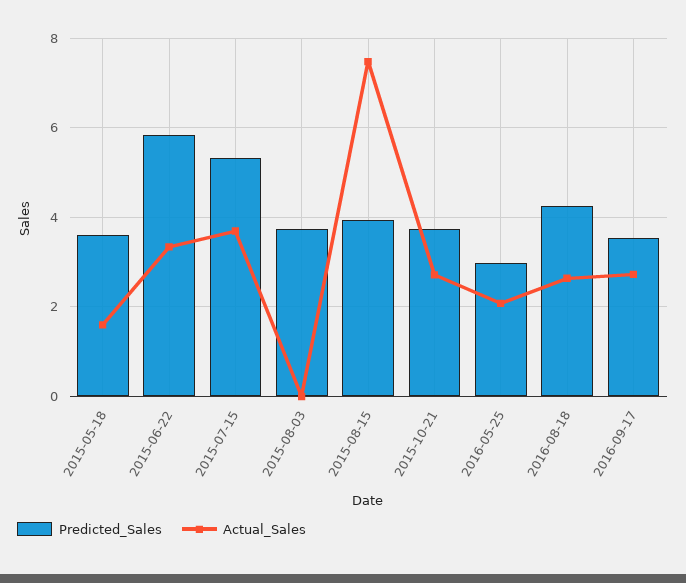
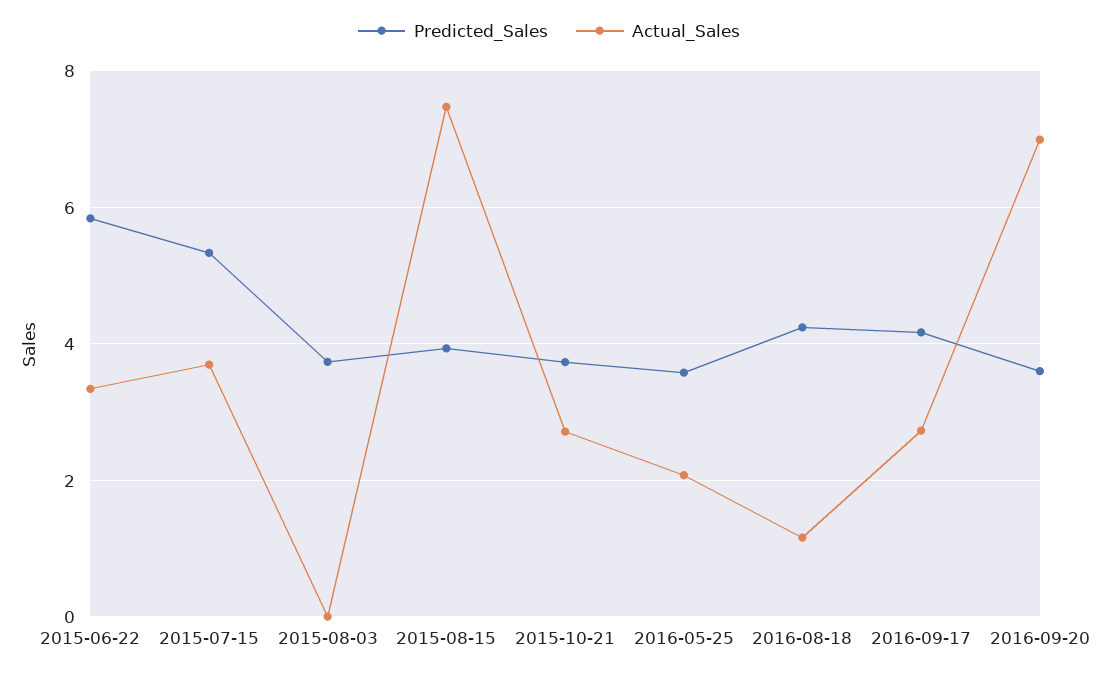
Predicted_Sales, 2015-05-18: 3.6 -> none
Actual_Sales, 2015-05-18: 1.6 -> none
Predicted_Sales, 2016-05-25: 3 -> 3.6
Actual_Sales, 2016-08-18: 2.6 -> 1.2
Predicted_Sales, 2016-09-17: 3.6 -> 4.2
Predicted_Sales, 2016-09-20: none -> 3.6
Actual_Sales, 2016-09-20: none -> 7

